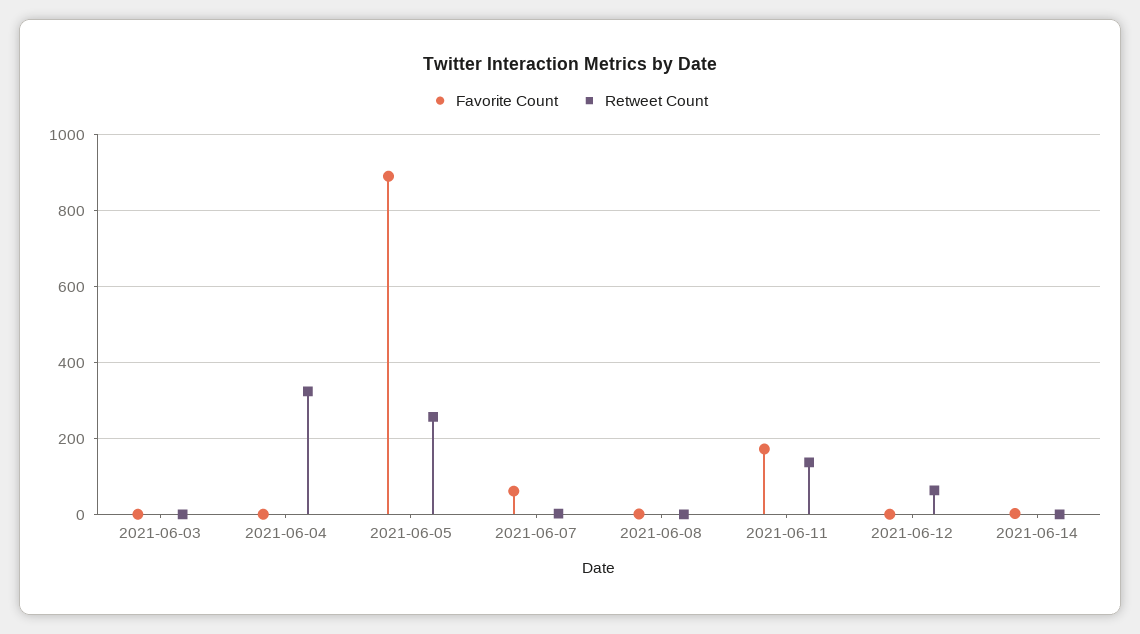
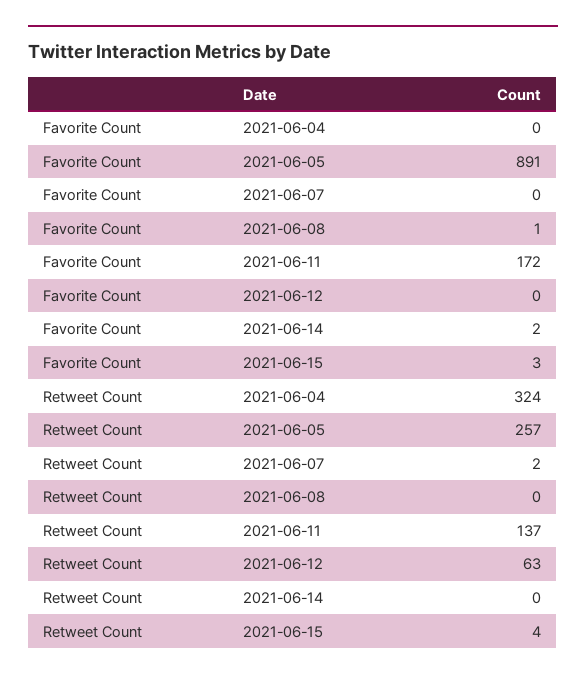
Favorite Count, 2021-06-03: 0 -> none
Retweet Count, 2021-06-03: 0 -> none
Favorite Count, 2021-06-07: 60 -> 0
Favorite Count, 2021-06-15: none -> 3
Retweet Count, 2021-06-15: none -> 4

